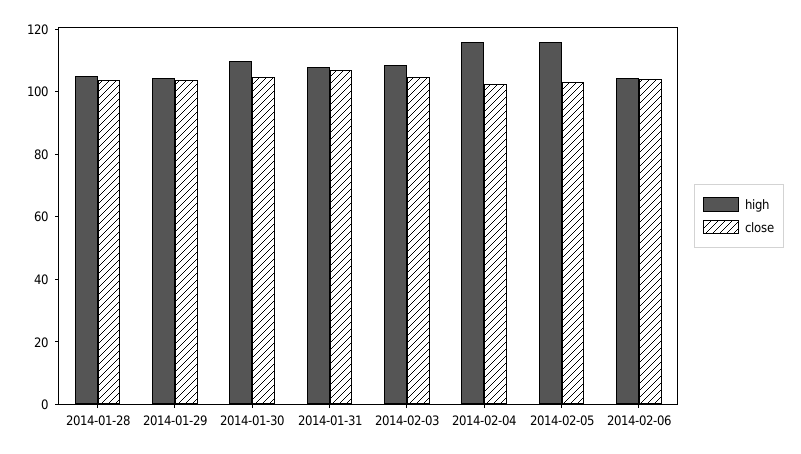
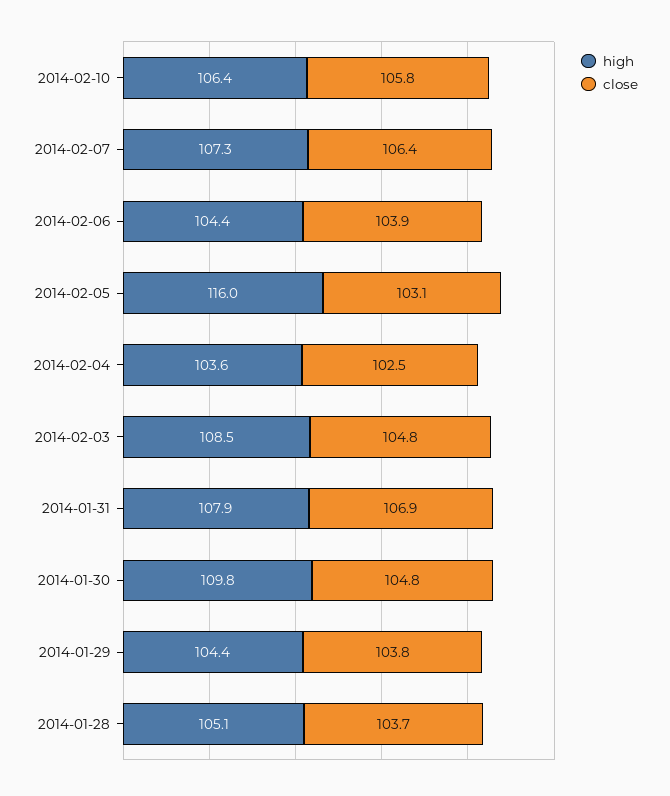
high, 2014-02-04: 115 -> 103.6
high, 2014-02-10: none -> 106.4
close, 2014-02-10: none -> 105.8
high, 2014-02-07: none -> 107.3
close, 2014-02-07: none -> 106.4

